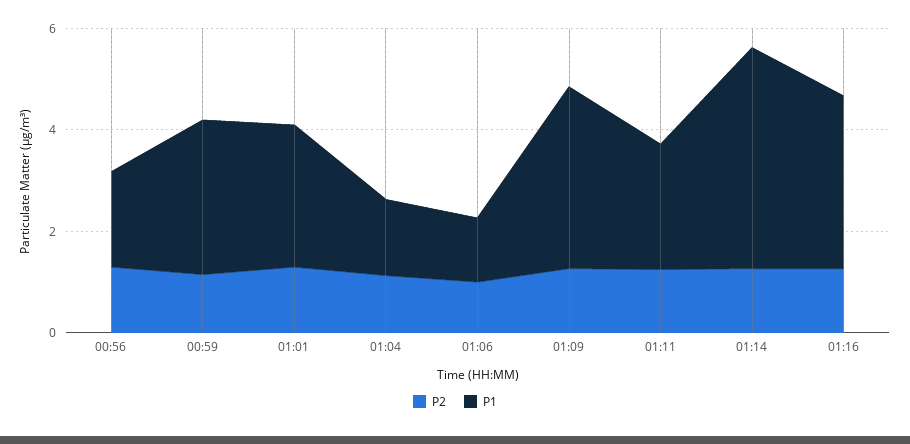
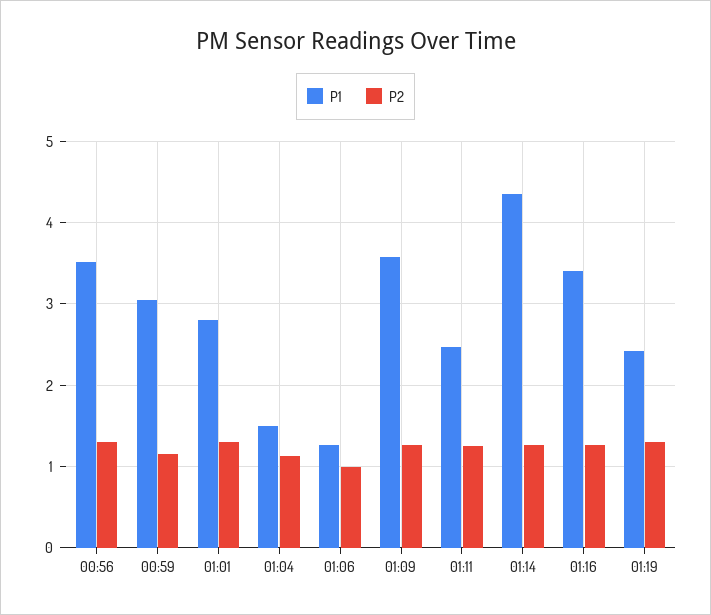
P1, 00:56: 2 -> 3.5
P1, 01:19: none -> 2.4
P2, 01:19: none -> 1.3

